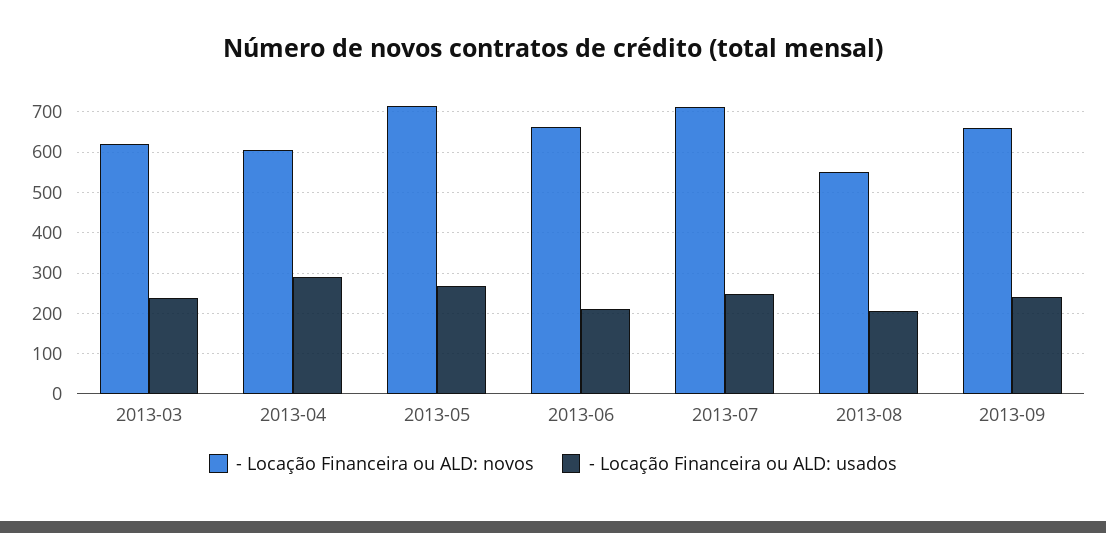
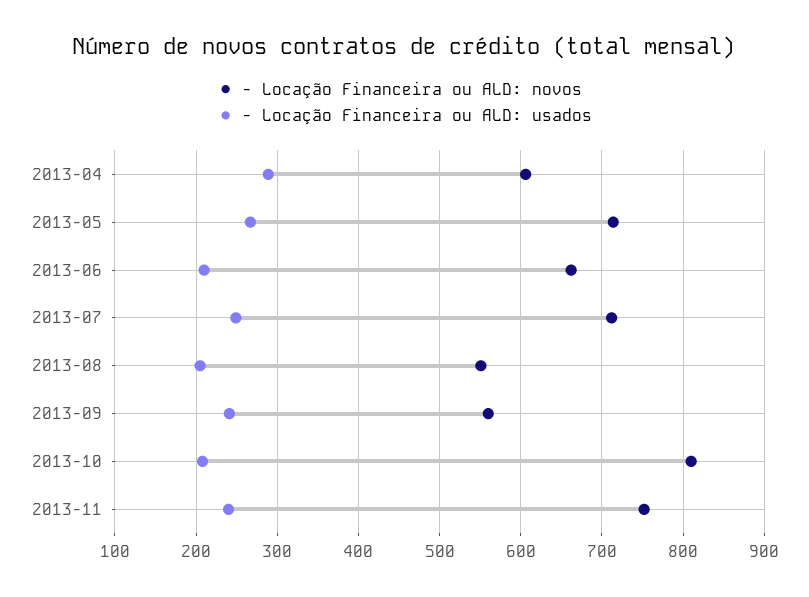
- Locação Financeira ou ALD: novos, 2013-03: 620 -> none
- Locação Financeira ou ALD: usados, 2013-03: 240 -> none
- Locação Financeira ou ALD: novos, 2013-09: 660 -> 560
- Locação Financeira ou ALD: novos, 2013-10: none -> 810
- Locação Financeira ou ALD: usados, 2013-10: none -> 210
- Locação Financeira ou ALD: novos, 2013-11: none -> 750
- Locação Financeira ou ALD: usados, 2013-11: none -> 240

